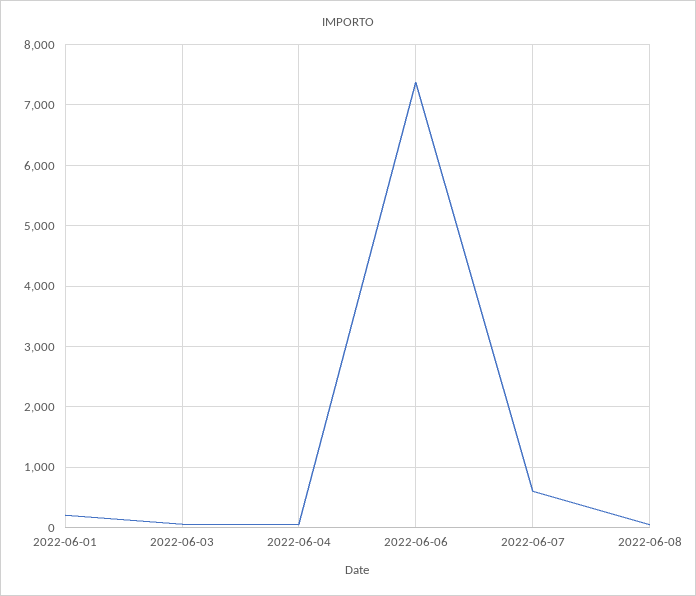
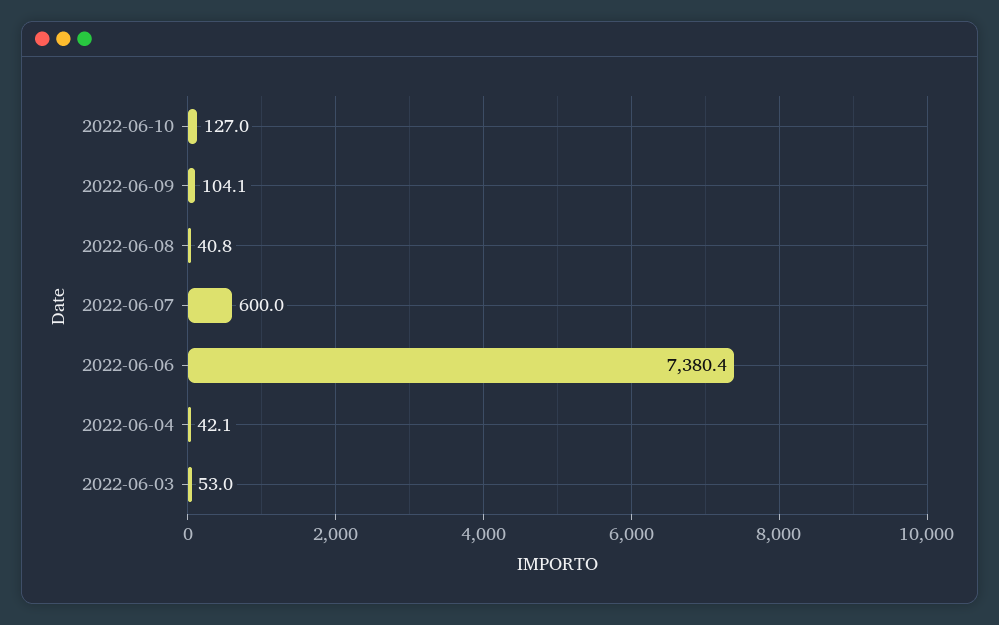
2022-06-01: 200 -> none
2022-06-10: none -> 127
2022-06-09: none -> 104.1

